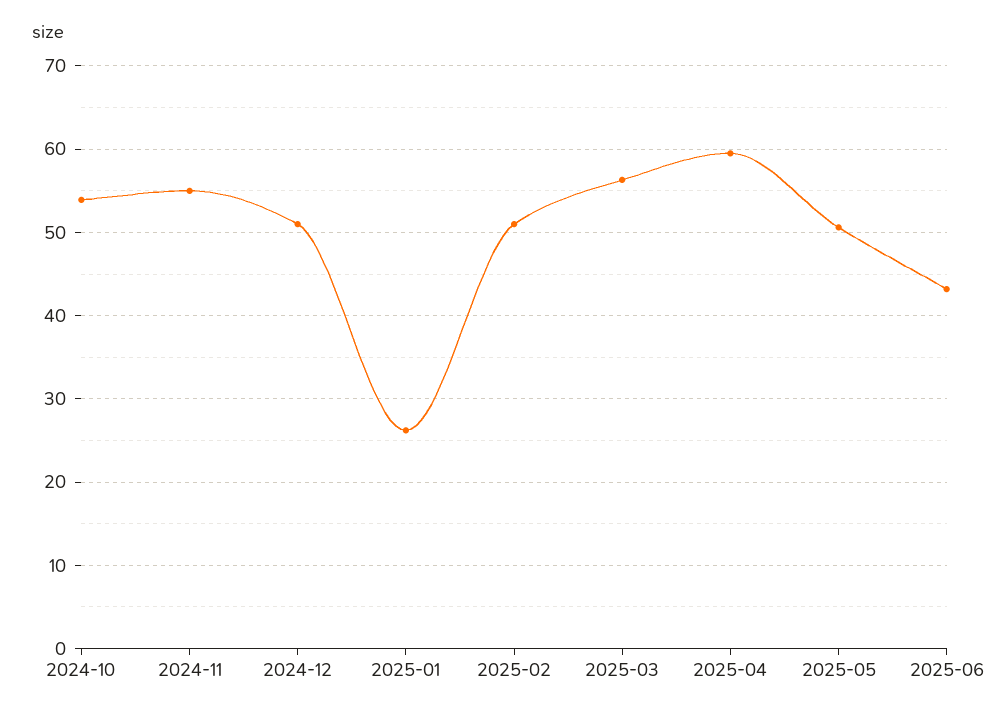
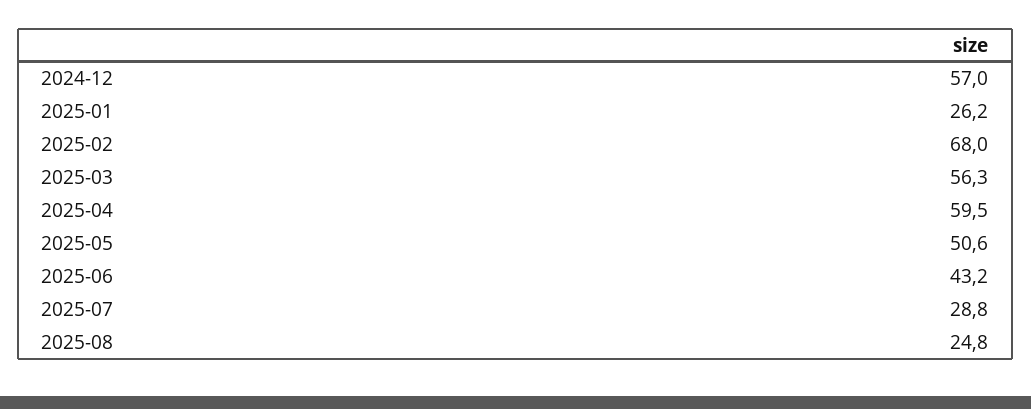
2024-10: 54 -> none
2024-11: 55 -> none
2024-12: 51 -> 57
2025-02: 51 -> 68
2025-07: none -> 28.8
2025-08: none -> 24.8

